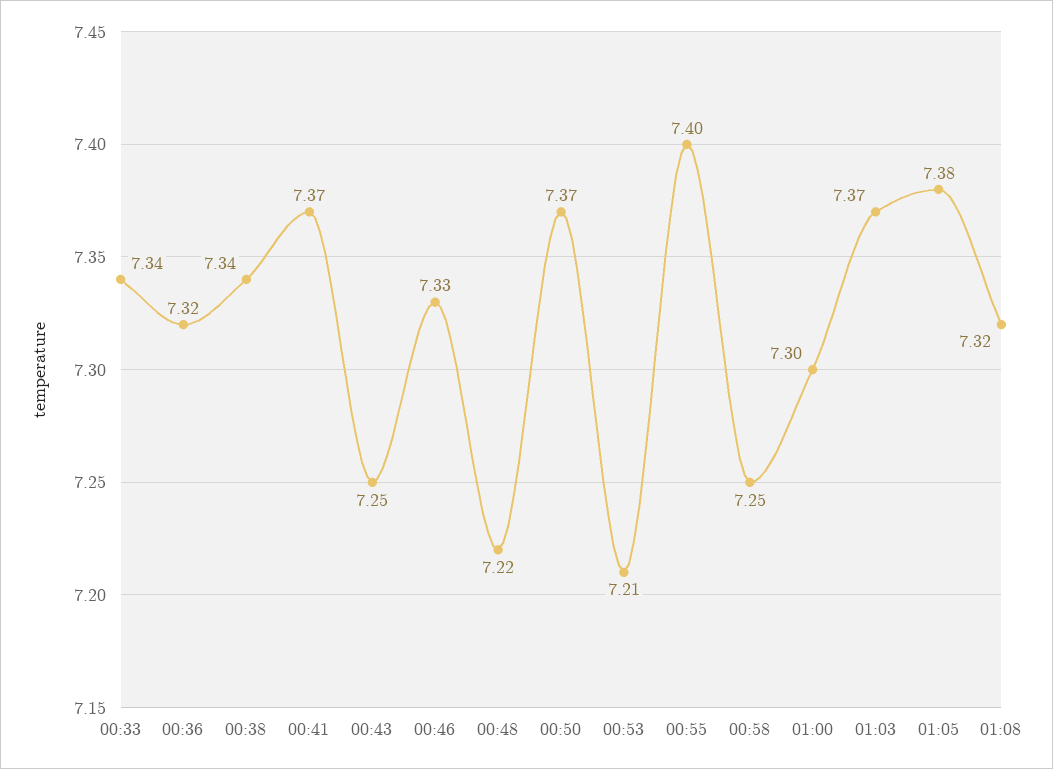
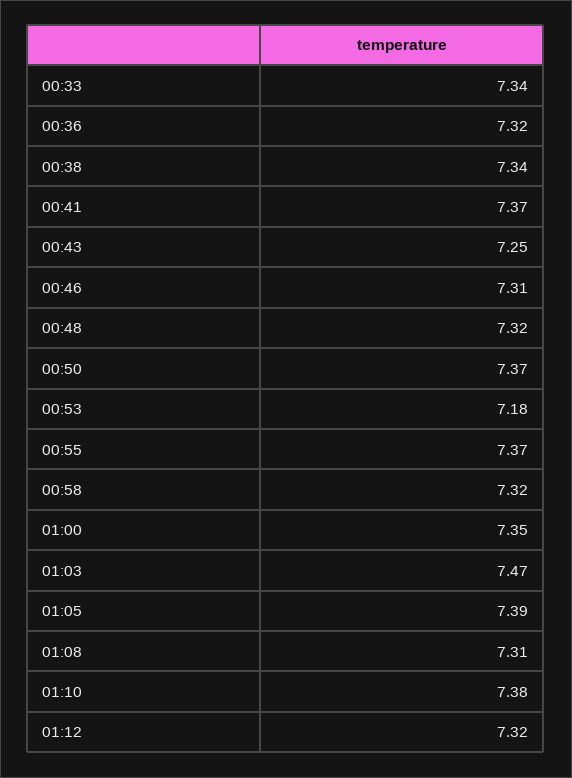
00:46: 7.33 -> 7.31
00:48: 7.22 -> 7.32
00:53: 7.21 -> 7.18
00:55: 7.4 -> 7.37
00:58: 7.25 -> 7.32
01:00: 7.3 -> 7.35
01:03: 7.37 -> 7.47
01:05: 7.38 -> 7.39
01:08: 7.32 -> 7.31
01:10: none -> 7.38
01:12: none -> 7.32

